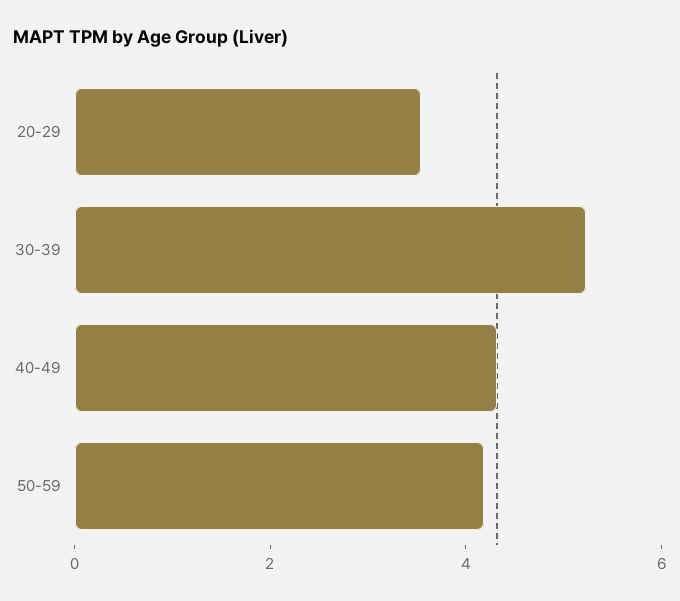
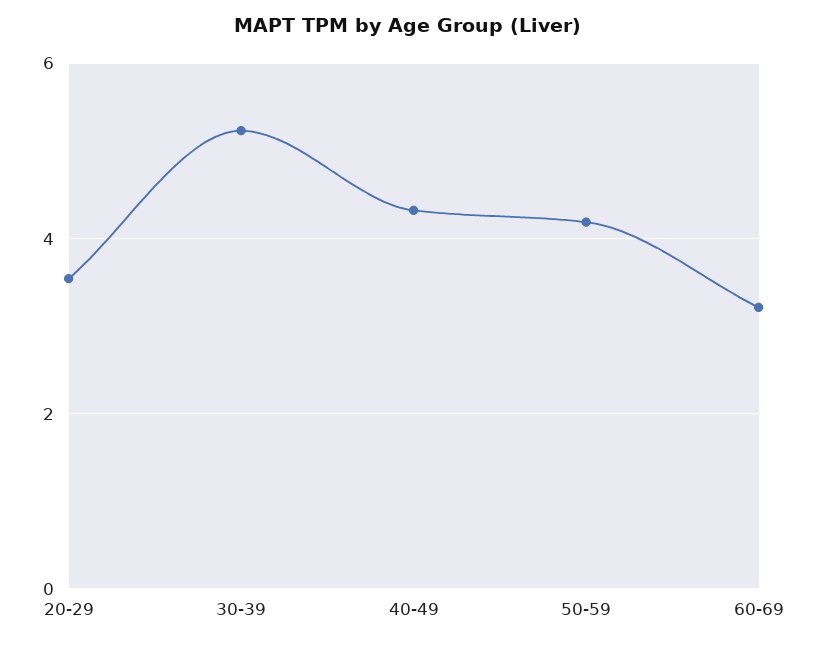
60-69: none -> 3.2

